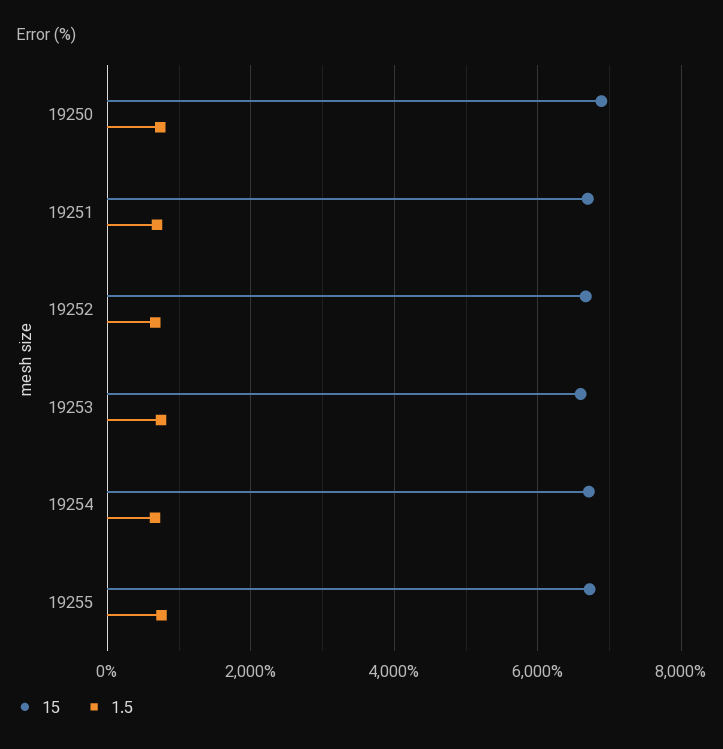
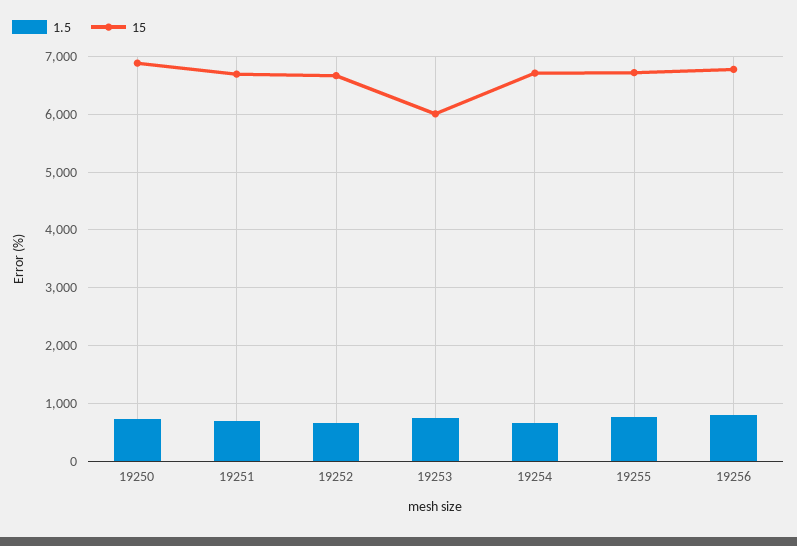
15, 19253: 6600 -> 6000
1.5, 19256: none -> 800
15, 19256: none -> 6800

